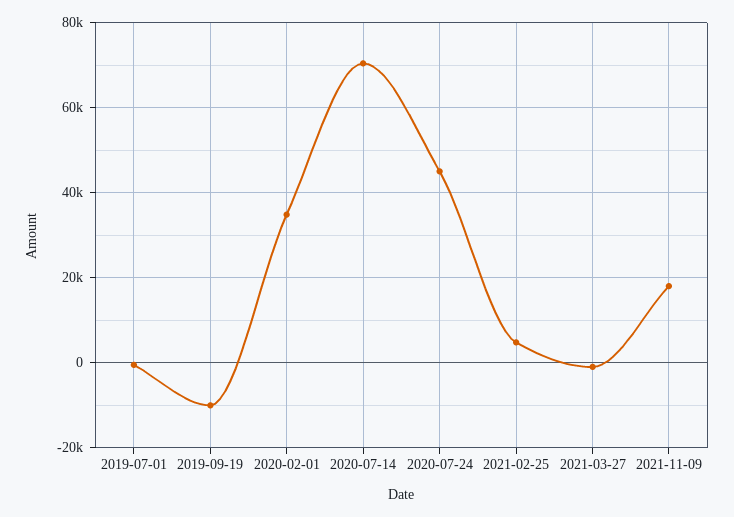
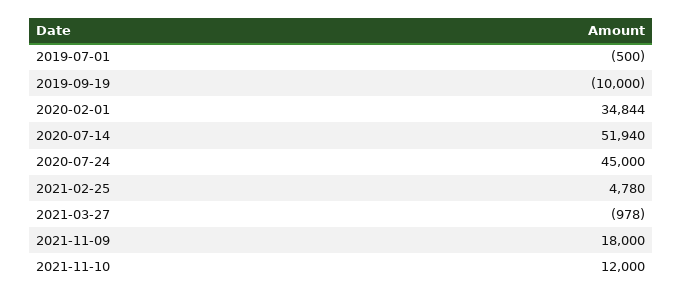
2020-07-14: 70000 -> 51940
2021-11-10: none -> 12000

